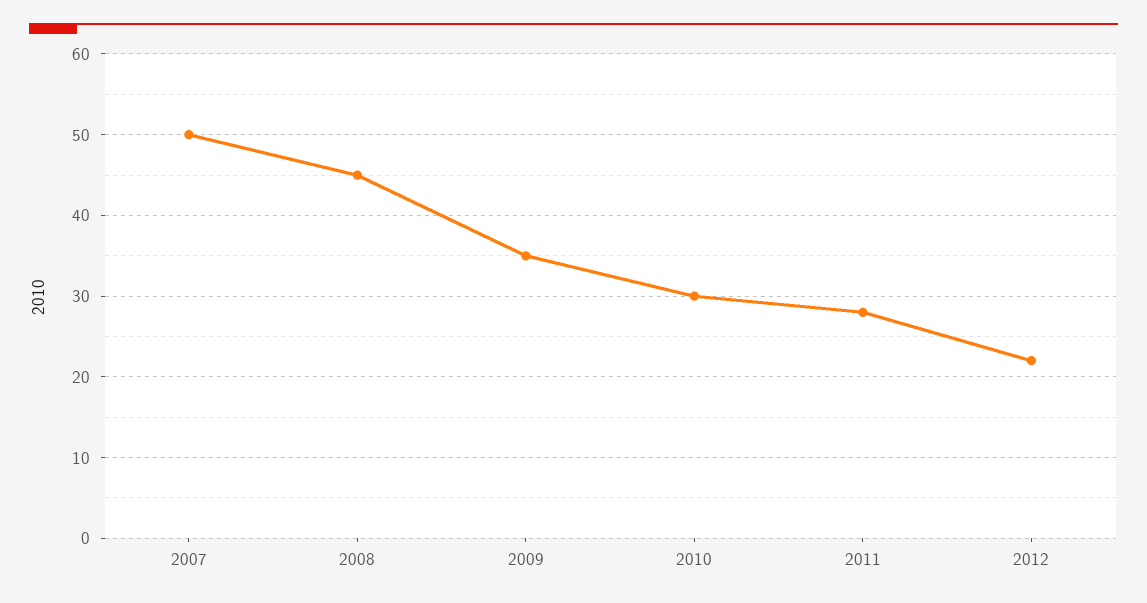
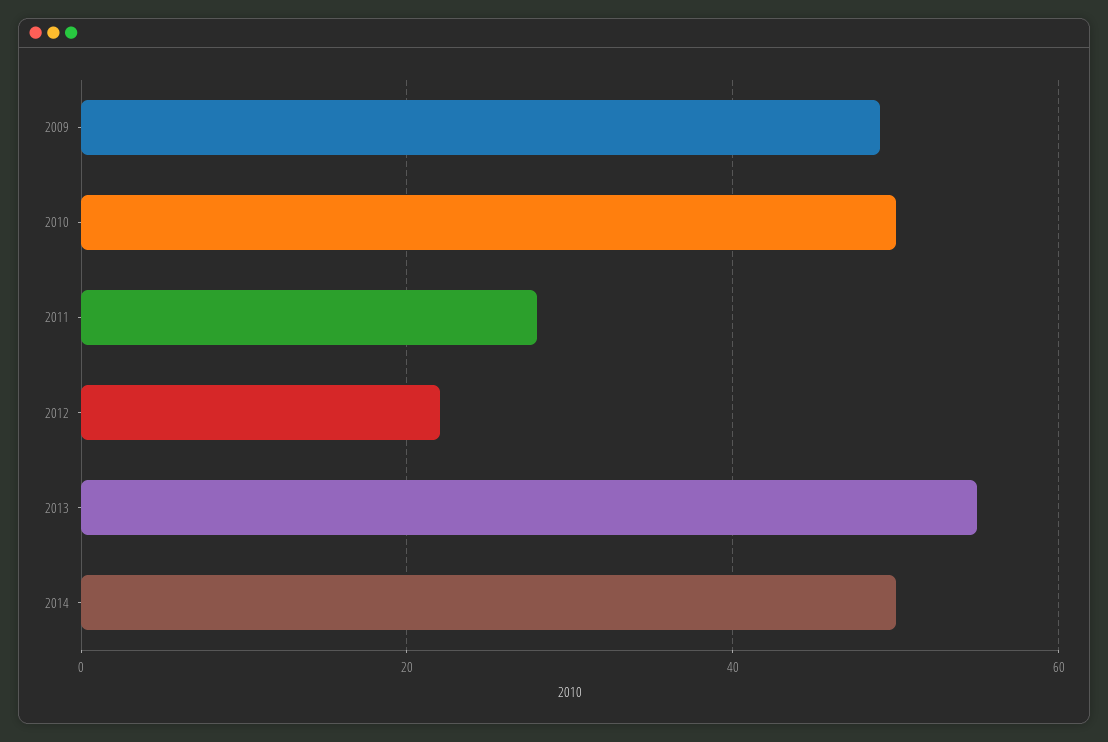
2007: 50 -> none
2008: 45 -> none
2009: 35 -> 50
2010: 30 -> 50
2013: none -> 55
2014: none -> 50

